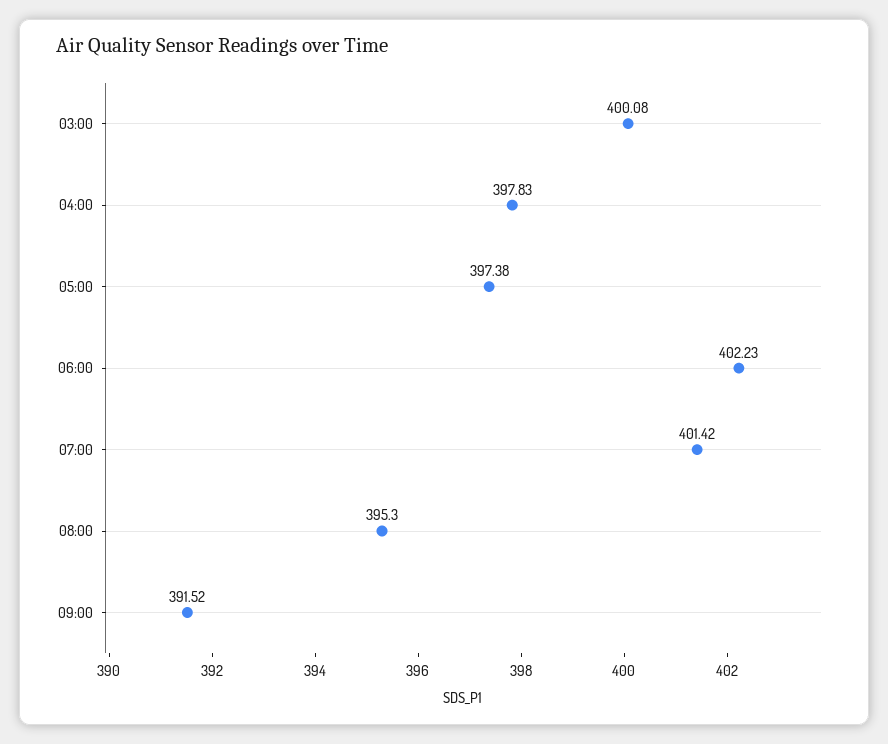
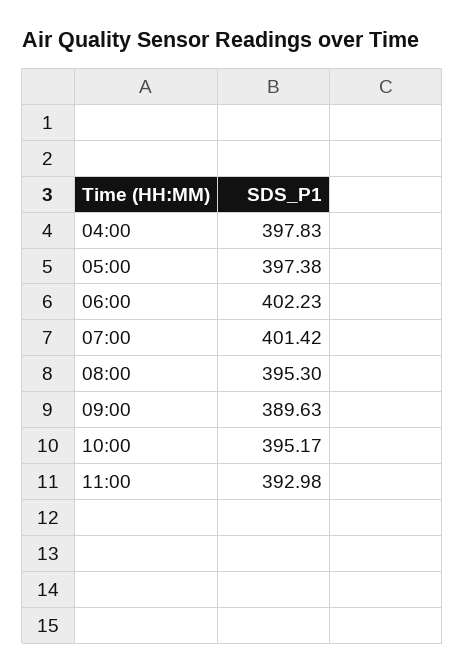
03:00: 400.08 -> none
09:00: 391.52 -> 389.63
10:00: none -> 395.17
11:00: none -> 392.98

